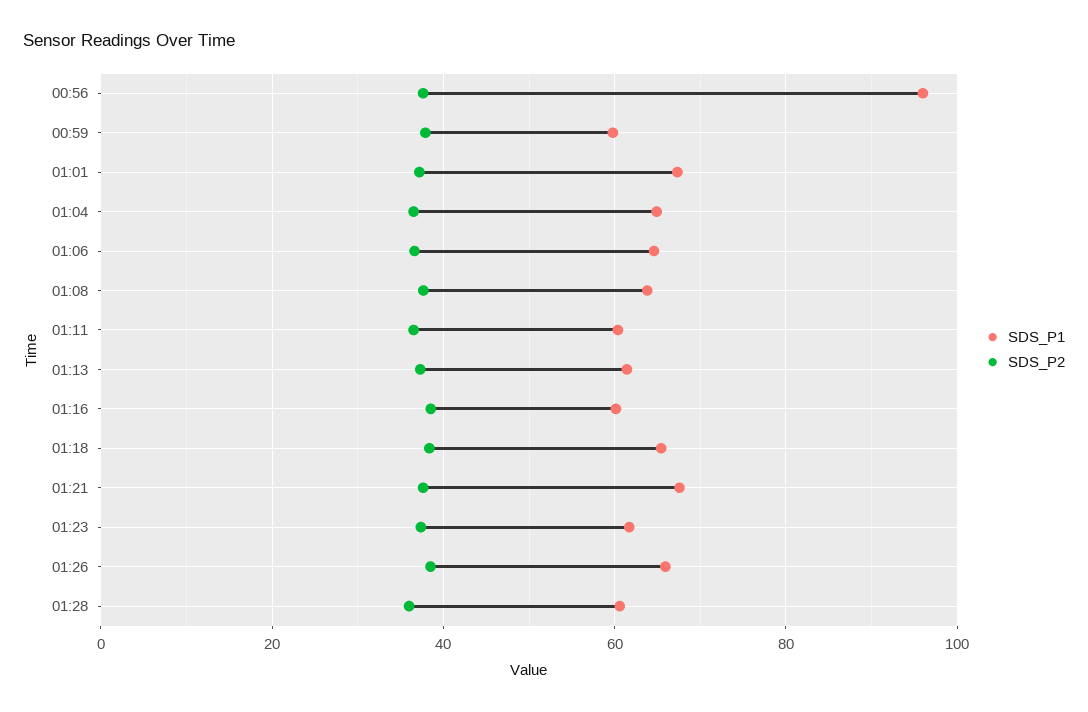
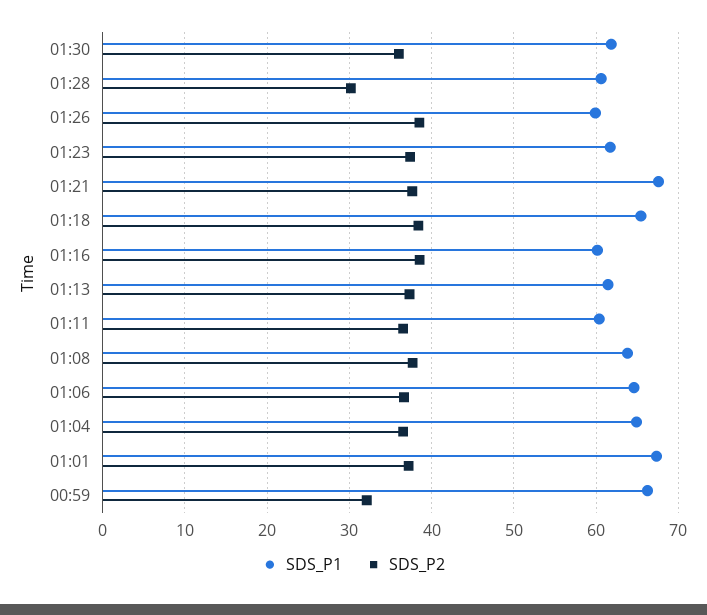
SDS_P1, 00:56: 96 -> none
SDS_P2, 00:56: 38 -> none
SDS_P1, 00:59: 60 -> 66
SDS_P2, 00:59: 38 -> 32
SDS_P1, 01:26: 66 -> 60
SDS_P2, 01:28: 36 -> 30
SDS_P1, 01:30: none -> 62
SDS_P2, 01:30: none -> 36

